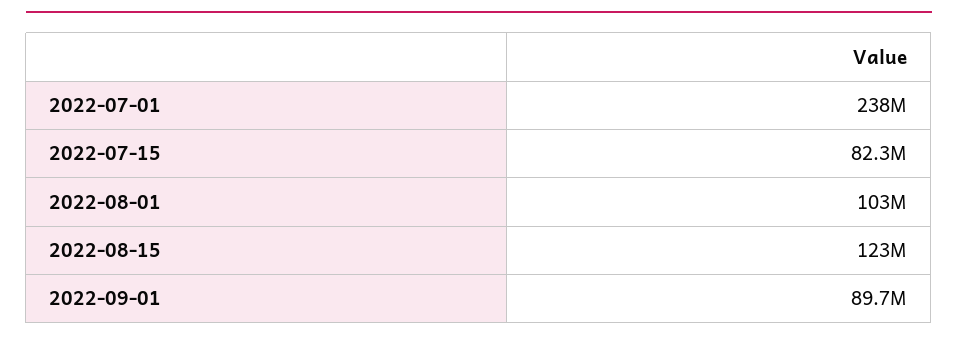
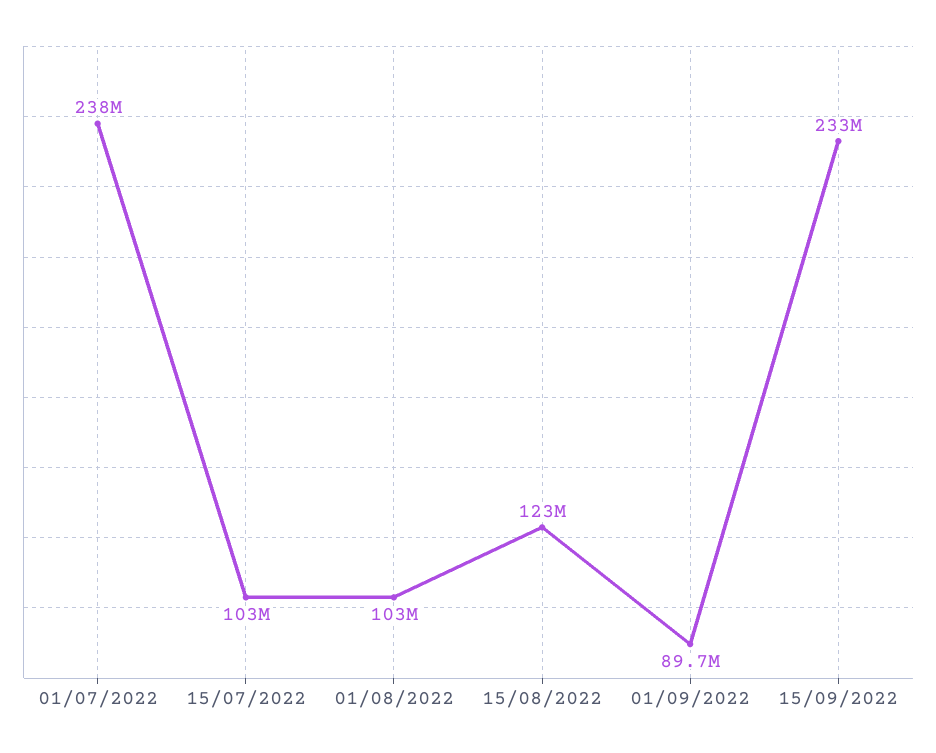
2022-07-15: 82300000 -> 103000000
15/09/2022: none -> 233000000

